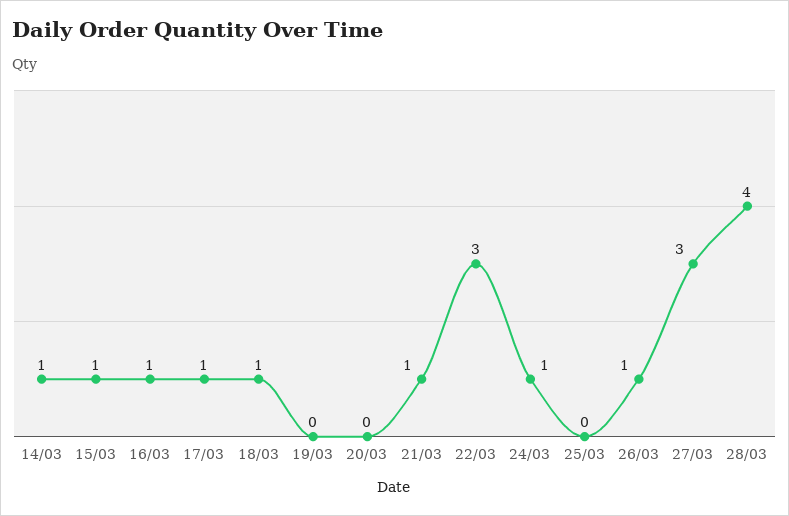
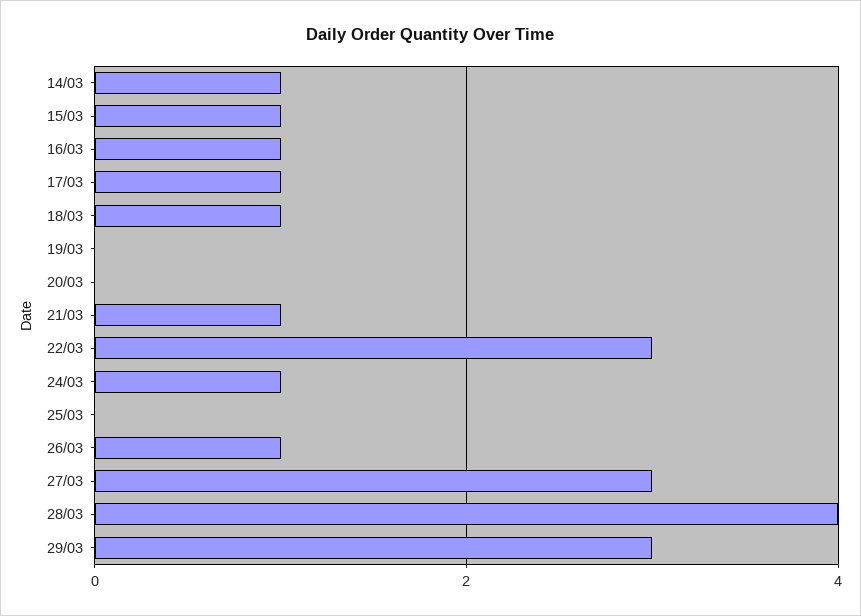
29/03: none -> 3

